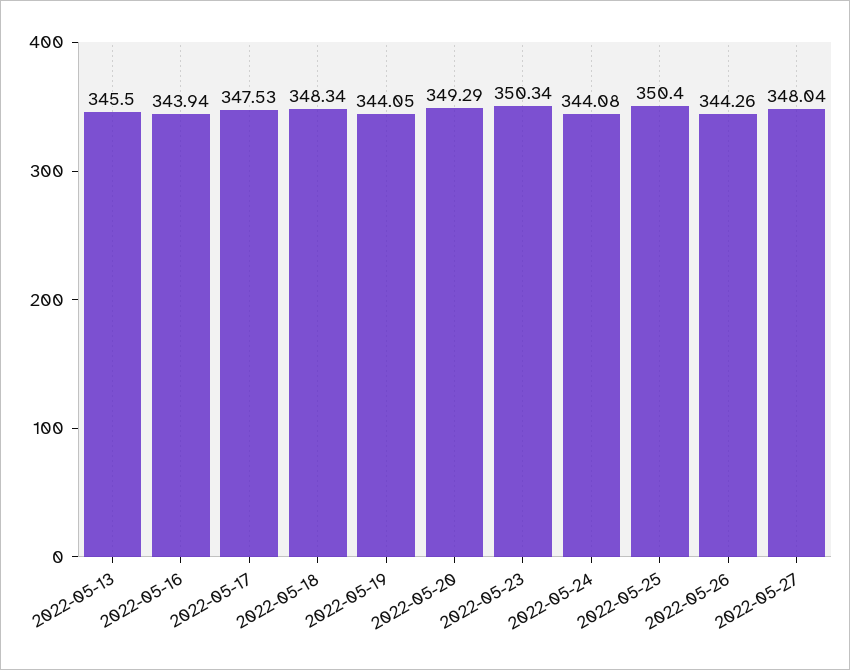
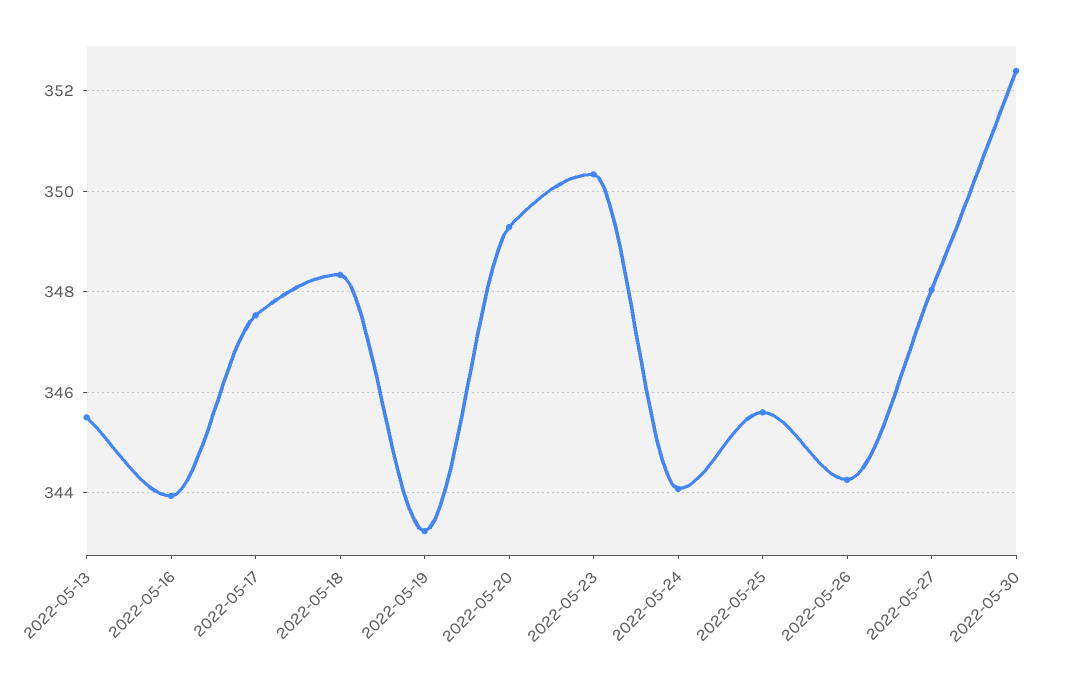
2022-05-19: 344.05 -> 343.2
2022-05-25: 350.4 -> 345.6
2022-05-30: none -> 352.4

